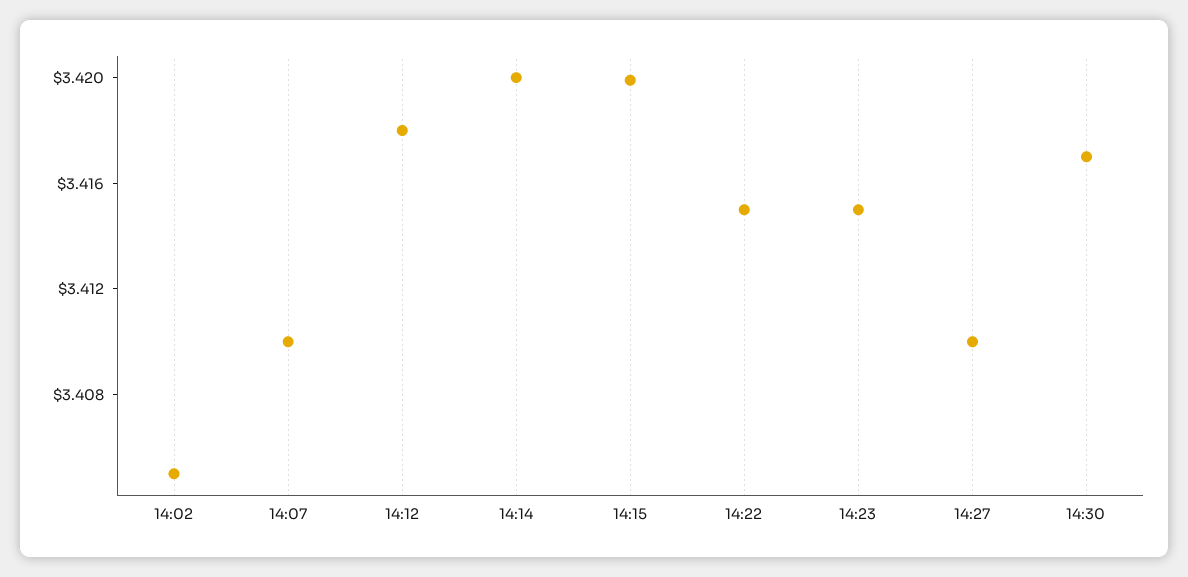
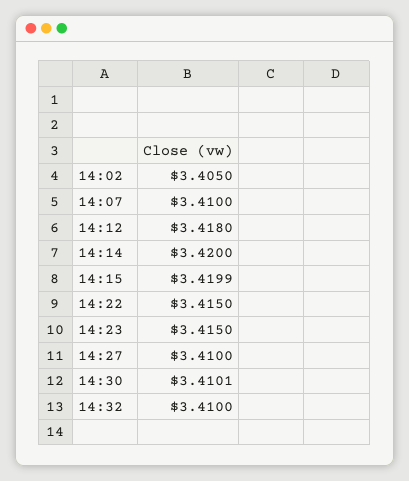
14:30: 3.417 -> 3.4101
14:32: none -> 3.41

